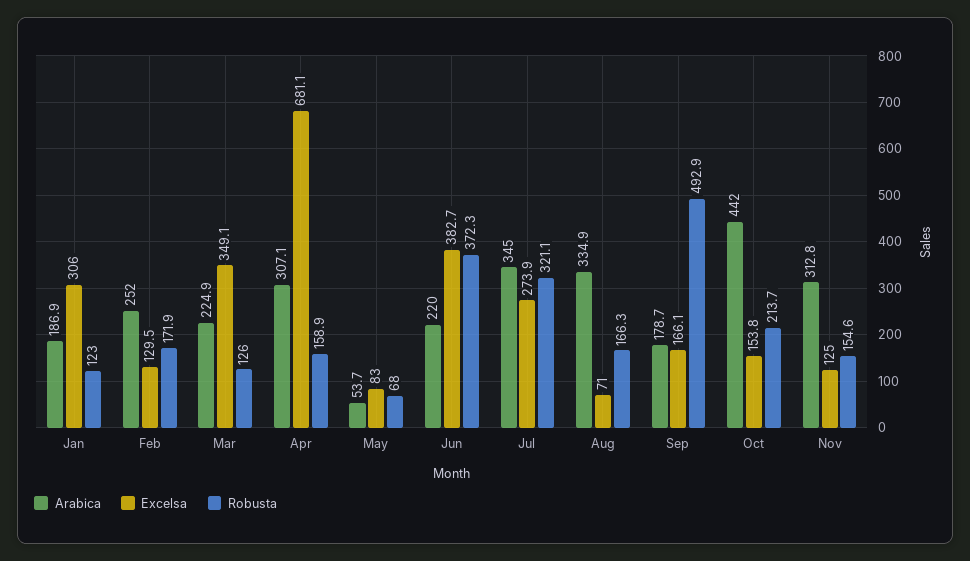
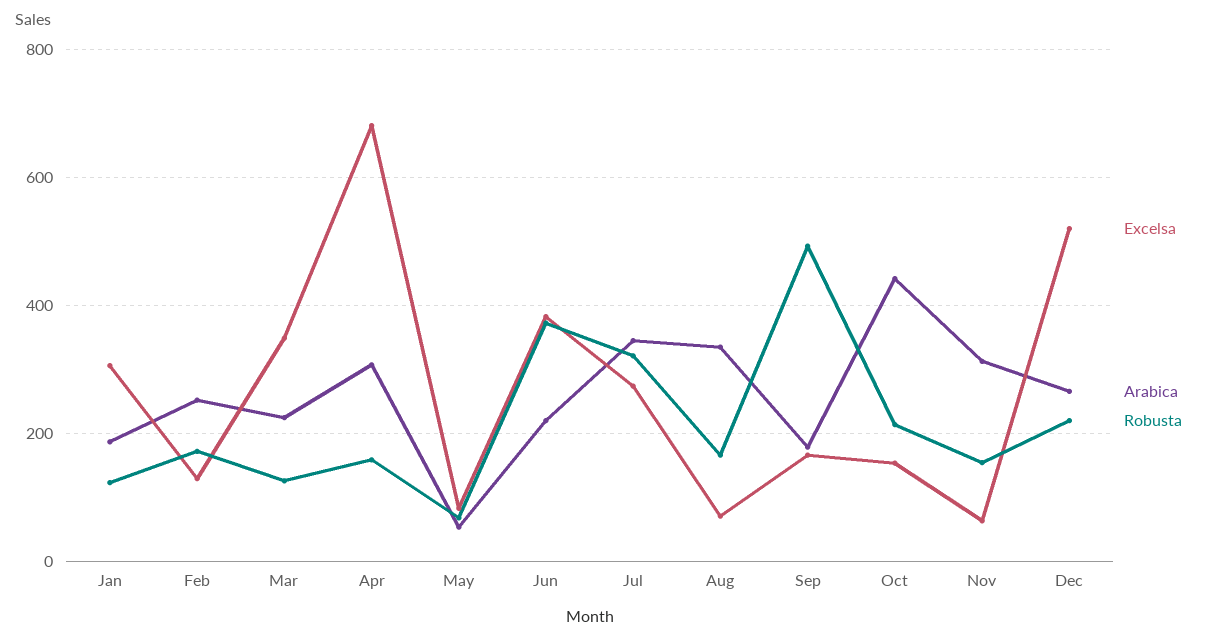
Excelsa, Nov: 125 -> 60
Excelsa, Dec: none -> 520
Arabica, Dec: none -> 260
Robusta, Dec: none -> 220

